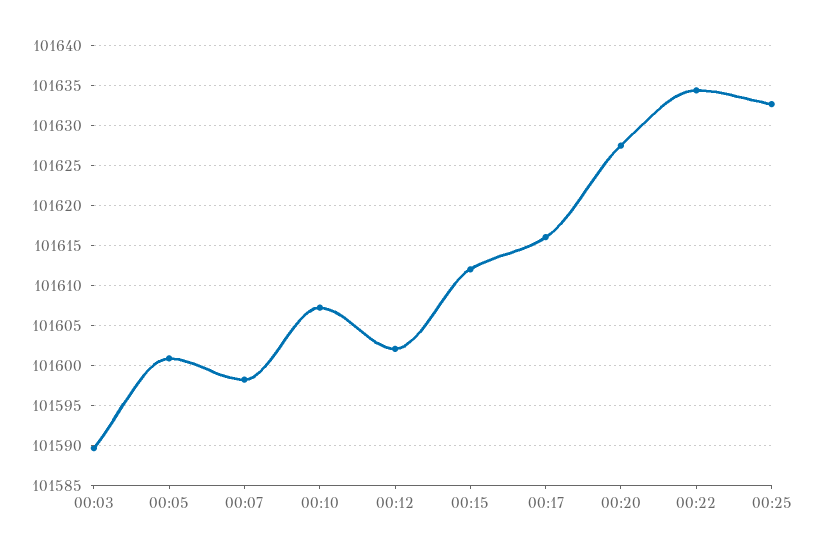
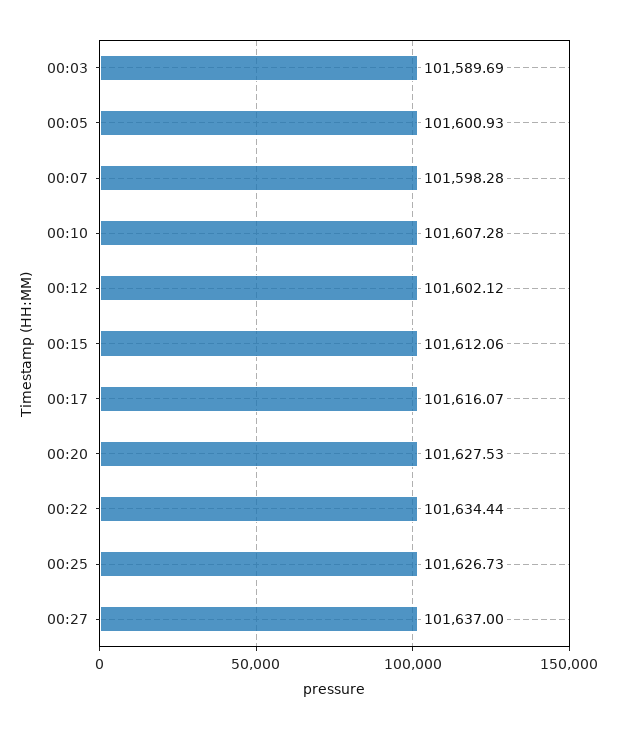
00:25: 101633 -> 101626.73
00:27: none -> 101637

